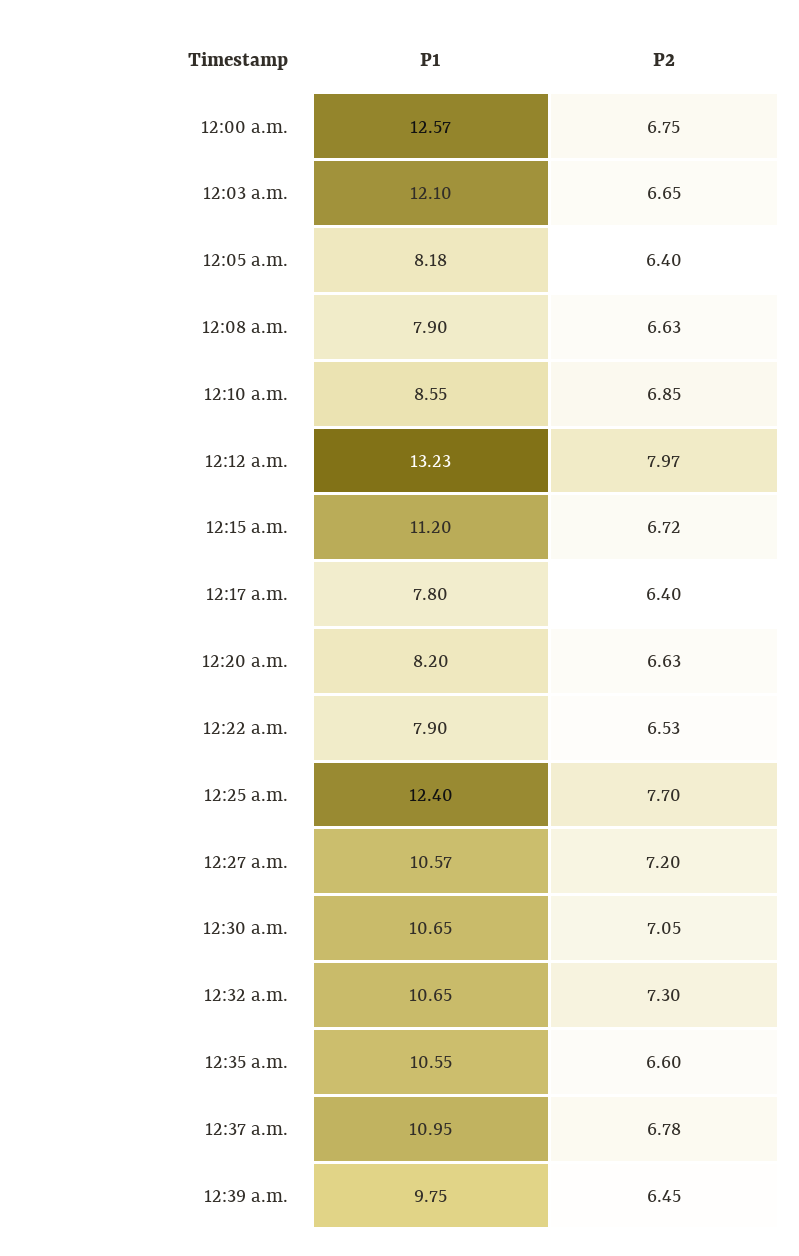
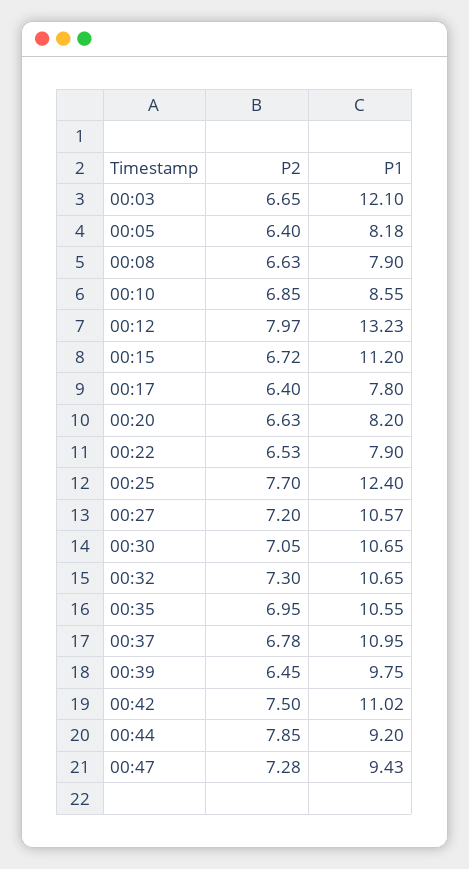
P1, 12:00 a.m.: 12.57 -> none
P2, 12:00 a.m.: 6.75 -> none
P2, 12:35 a.m.: 6.6 -> 6.95
P2, 00:42: none -> 7.5
P1, 00:42: none -> 11.02
P2, 00:44: none -> 7.85
P1, 00:44: none -> 9.2
P2, 00:47: none -> 7.28
P1, 00:47: none -> 9.43

